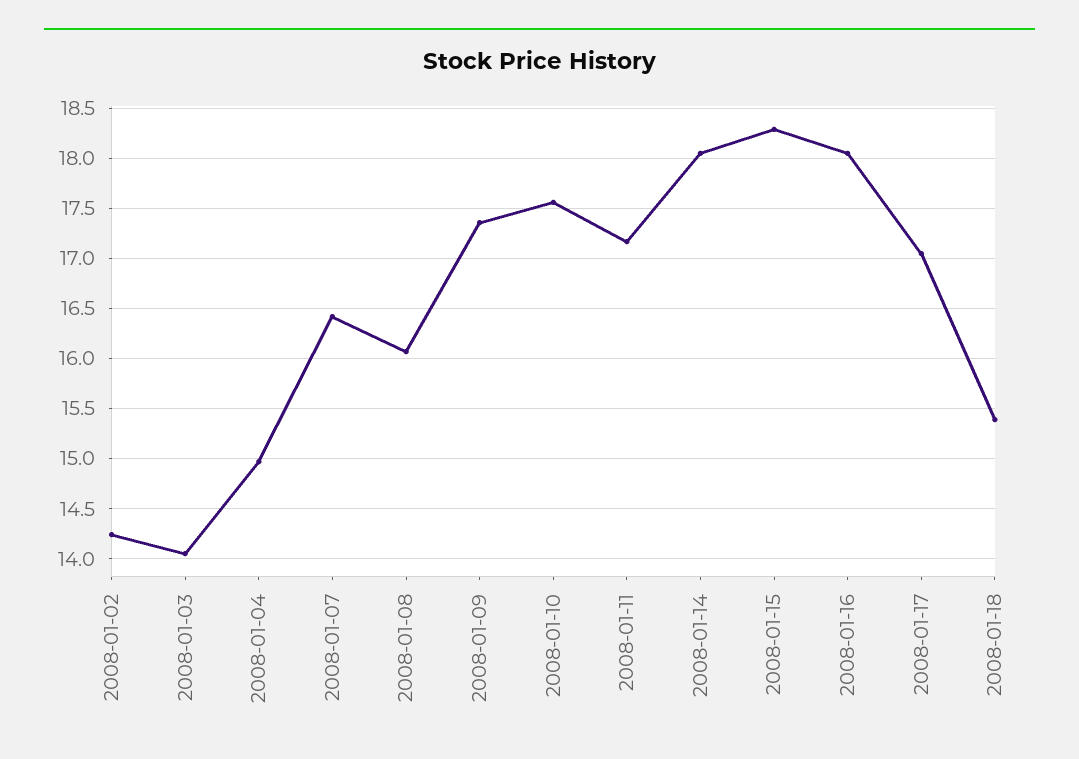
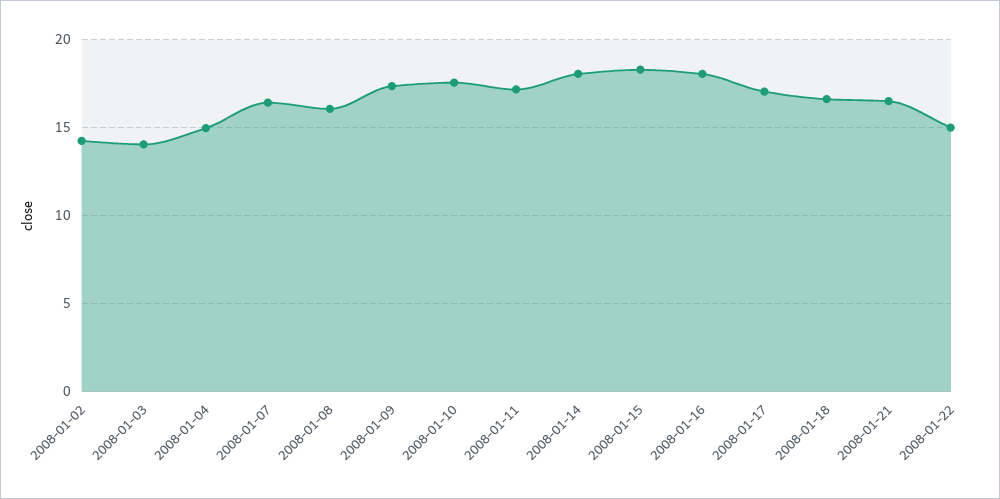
2008-01-18: 15.4 -> 16.5
2008-01-21: none -> 16.5
2008-01-22: none -> 15

